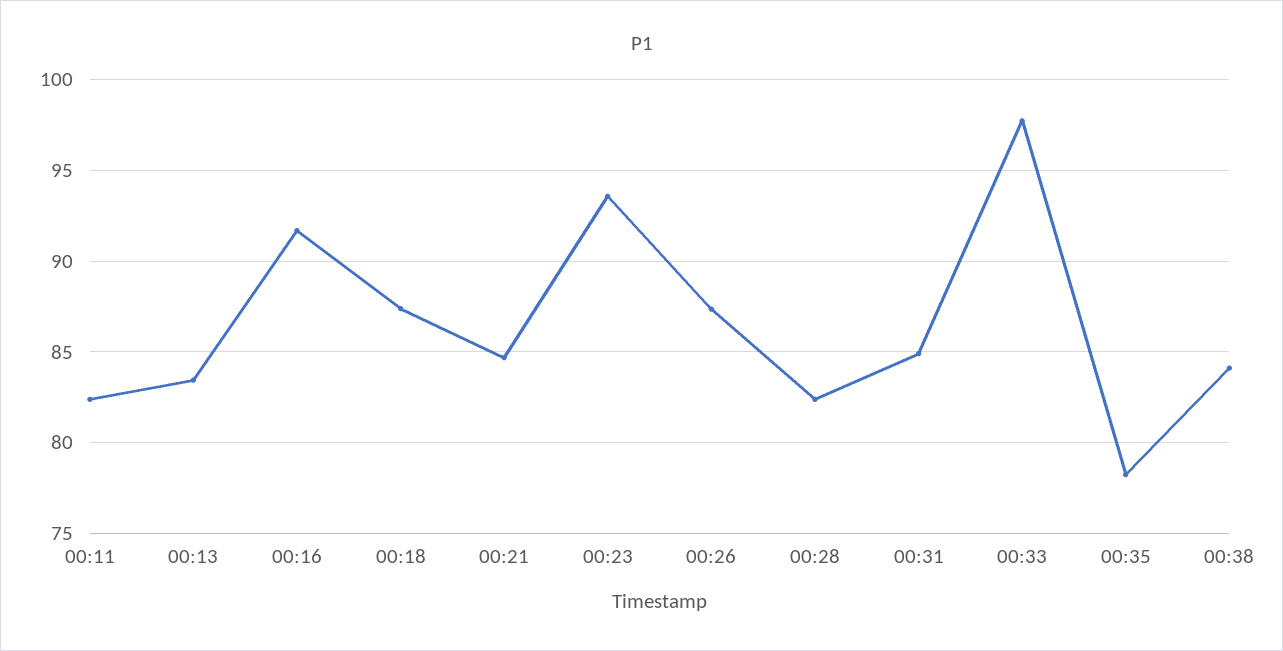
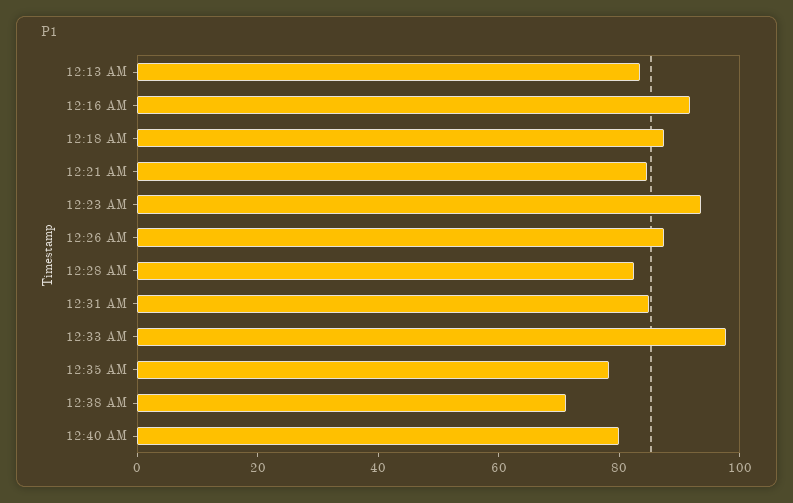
00:11: 82.5 -> none
00:38: 84 -> 70
12:40 AM: none -> 80

